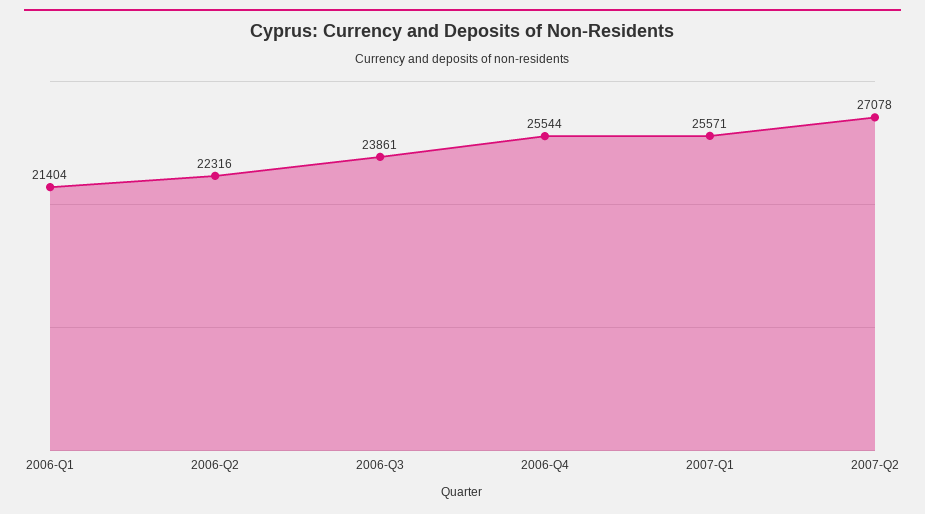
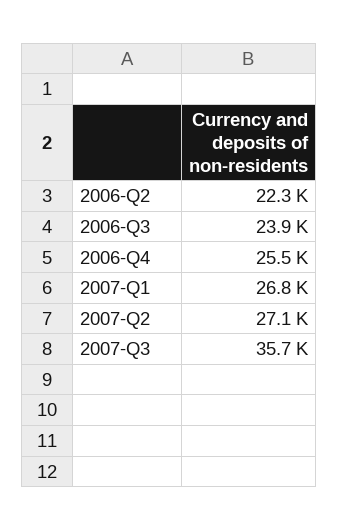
2006-Q1: 21404 -> none
2007-Q1: 25571 -> 26800
2007-Q3: none -> 35700

